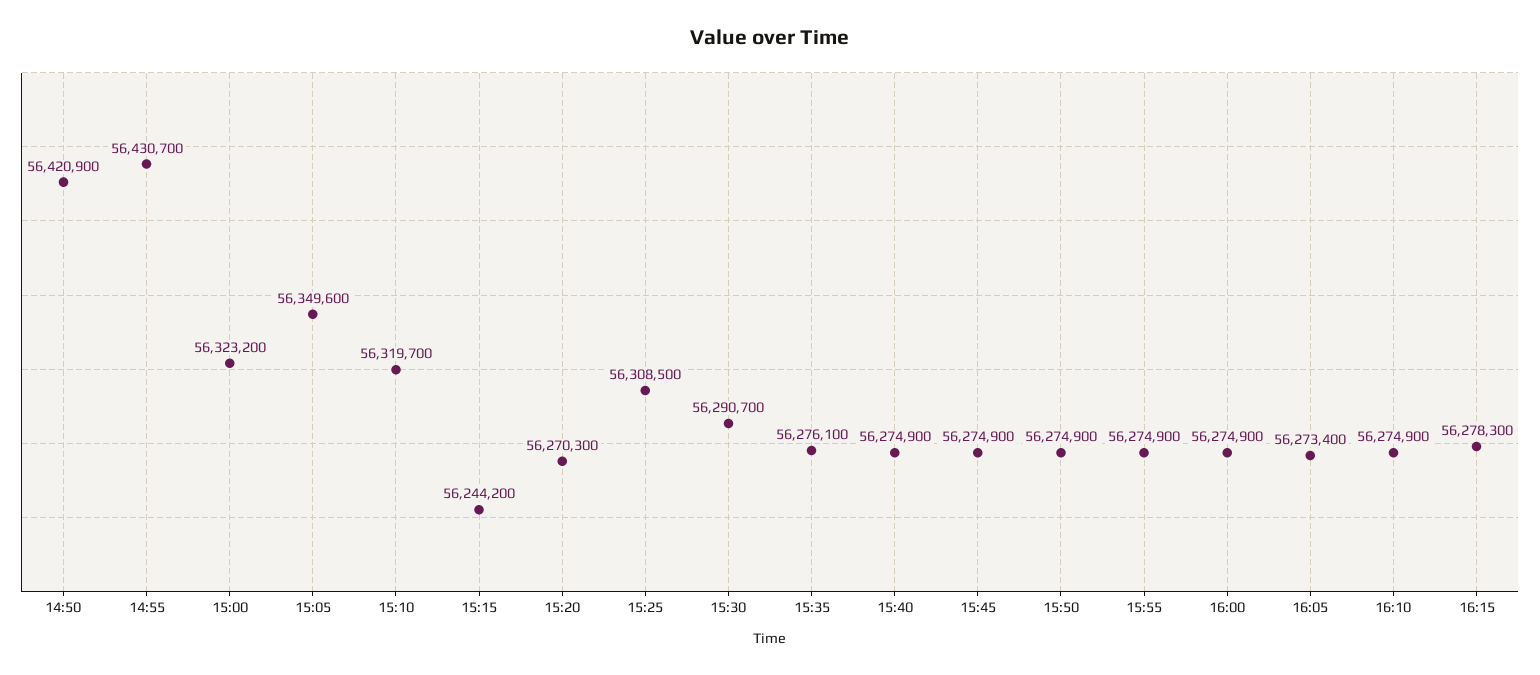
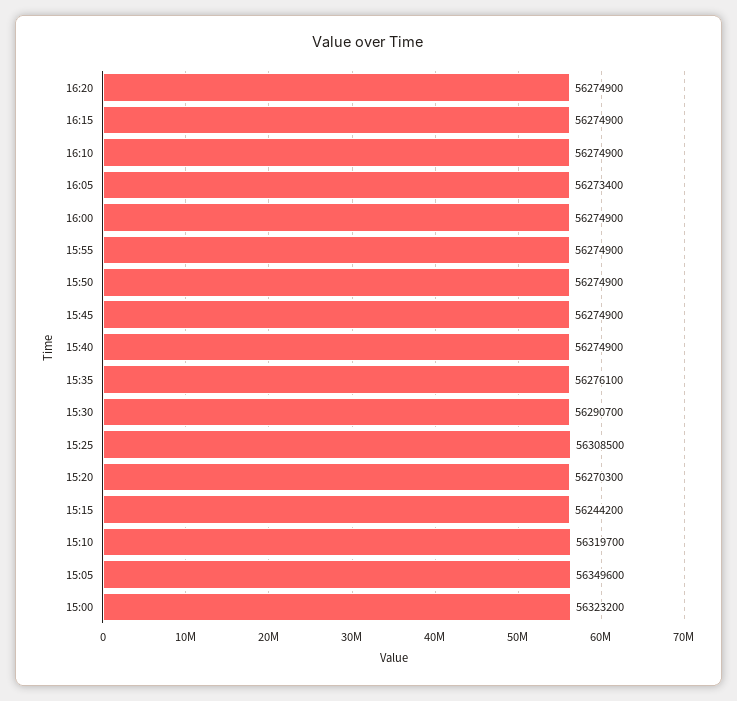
14:50: 56420900 -> none
14:55: 56430700 -> none
16:15: 56278300 -> 56274900
16:20: none -> 56274900

